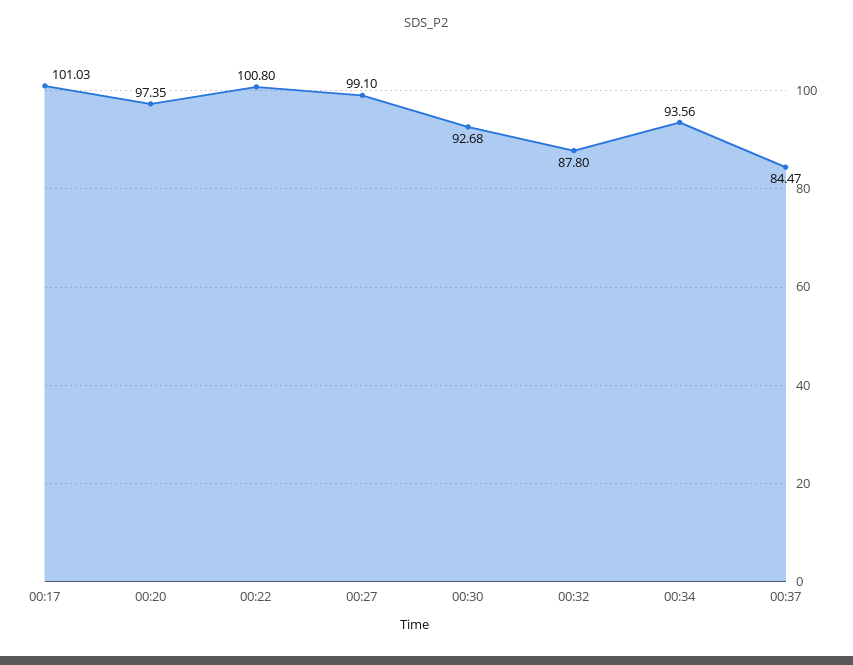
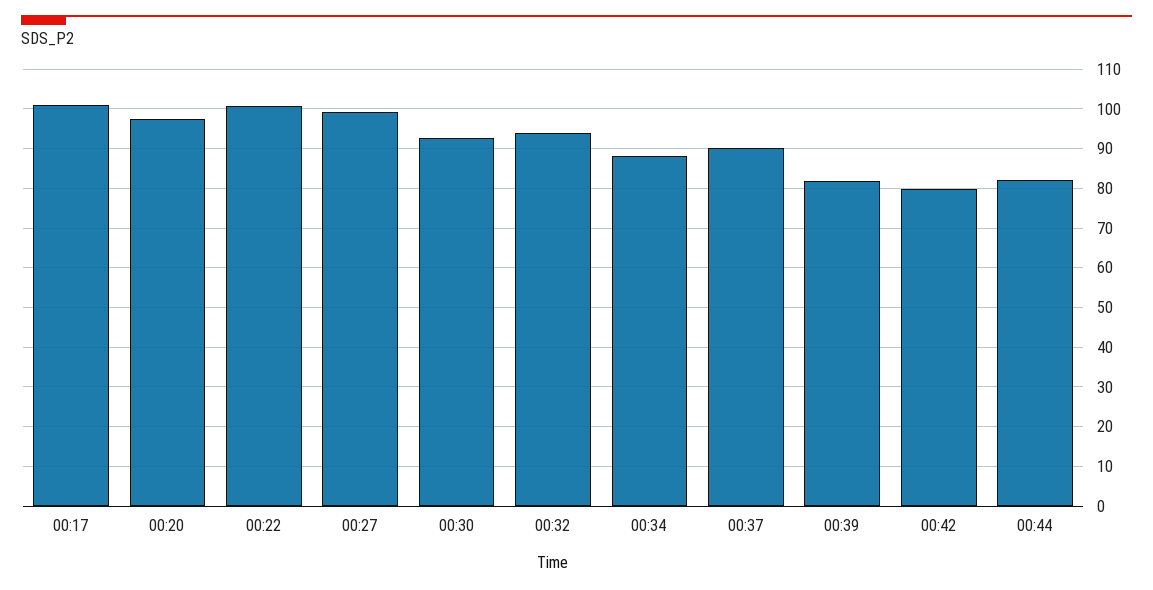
00:32: 87.8 -> 94
00:34: 93.56 -> 88
00:37: 84.47 -> 90
00:39: none -> 82
00:42: none -> 80
00:44: none -> 82

